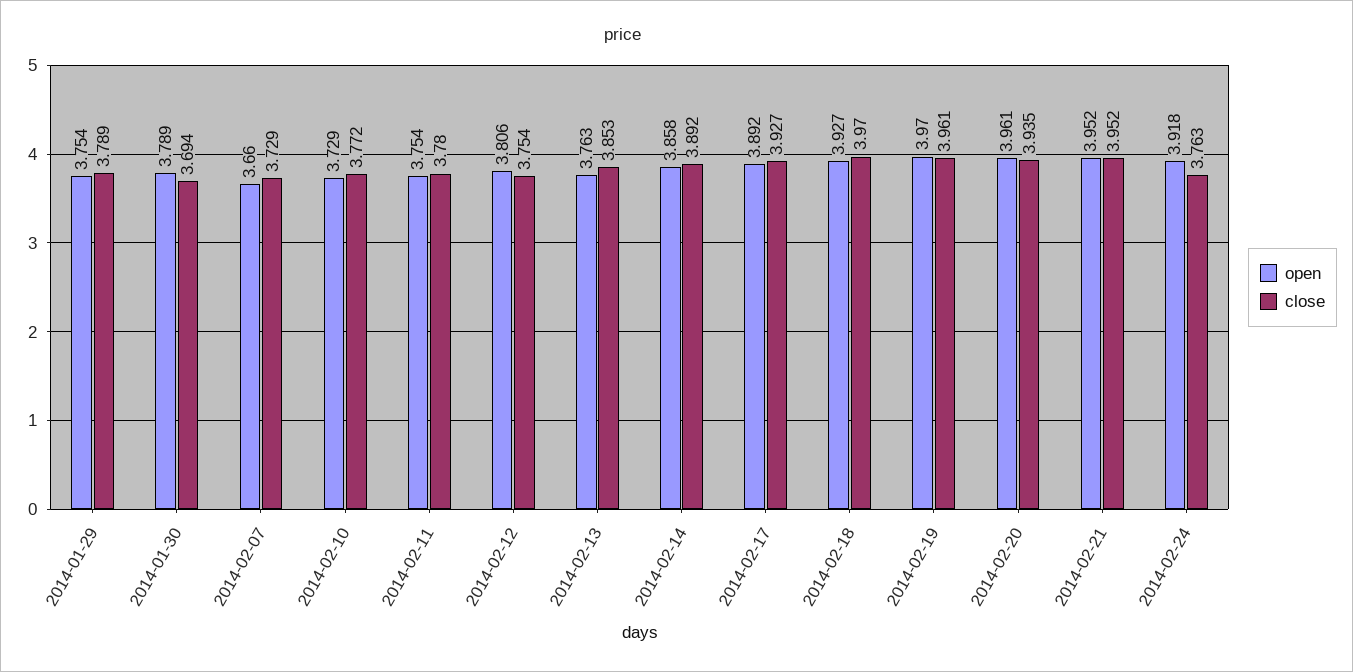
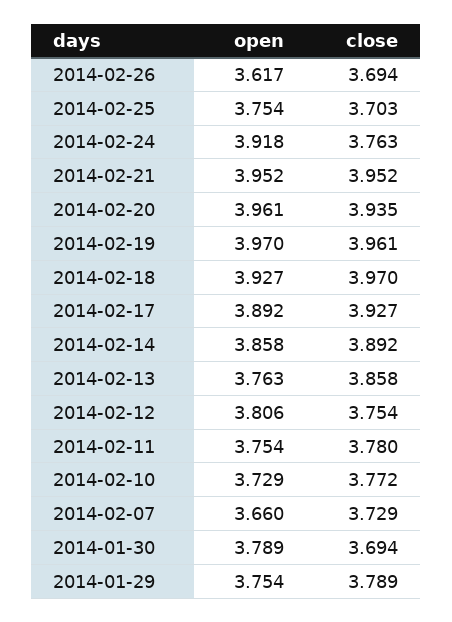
close, 2014-02-13: 3.853 -> 3.858
open, 2014-02-26: none -> 3.617
close, 2014-02-26: none -> 3.694
open, 2014-02-25: none -> 3.754
close, 2014-02-25: none -> 3.703

